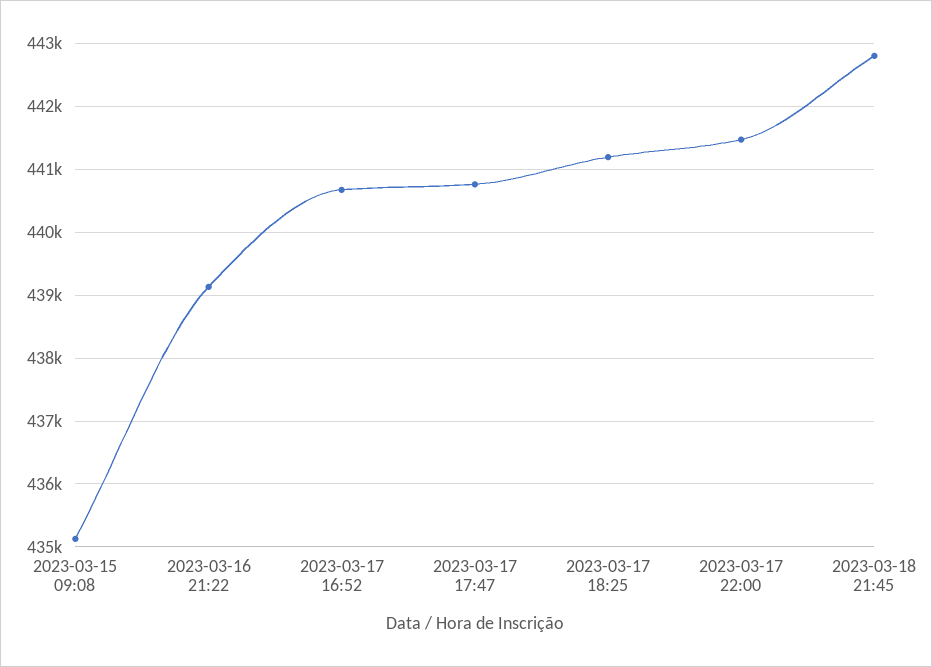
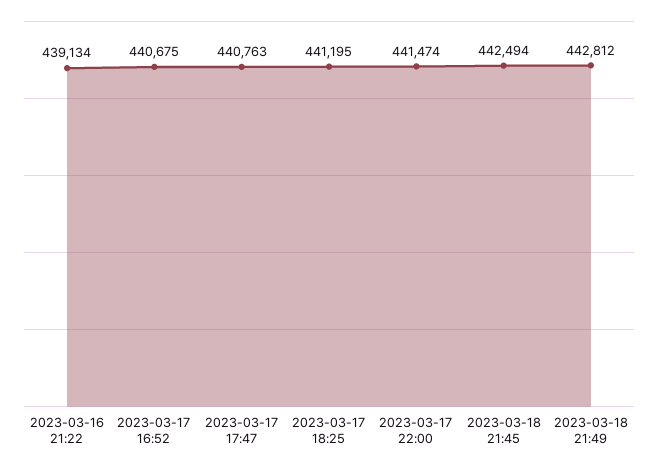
2023-03-15 09:08: 435100 -> none
2023-03-18 21:45: 442800 -> 442494
2023-03-18 21:49: none -> 442812

